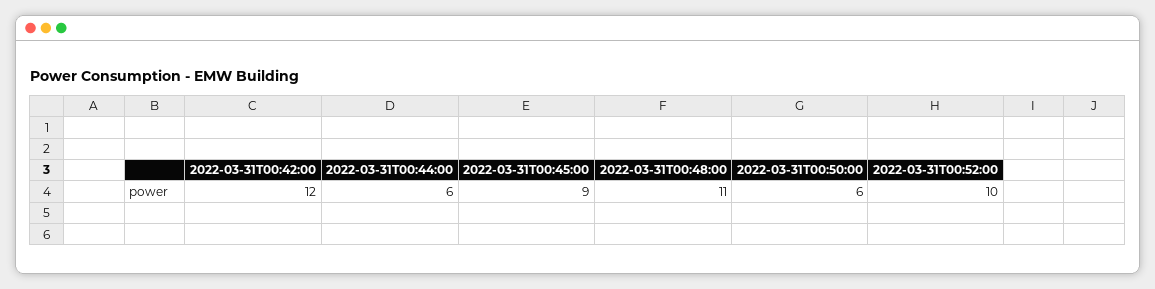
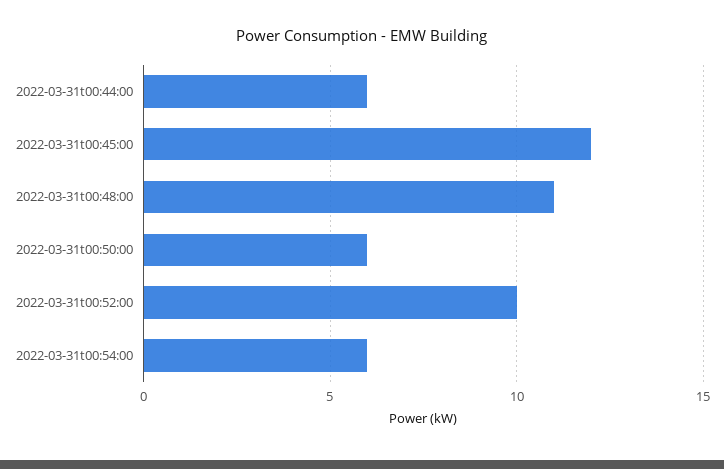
2022-03-31T00:42:00: 12 -> none
2022-03-31T00:45:00: 9 -> 12
2022-03-31t00:54:00: none -> 6

